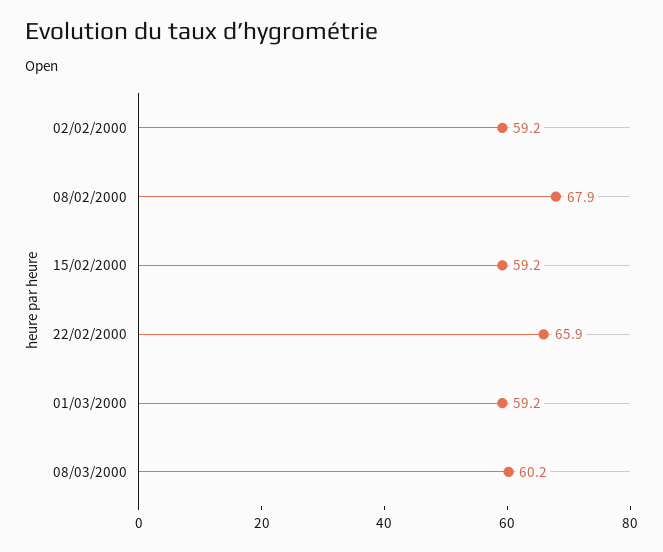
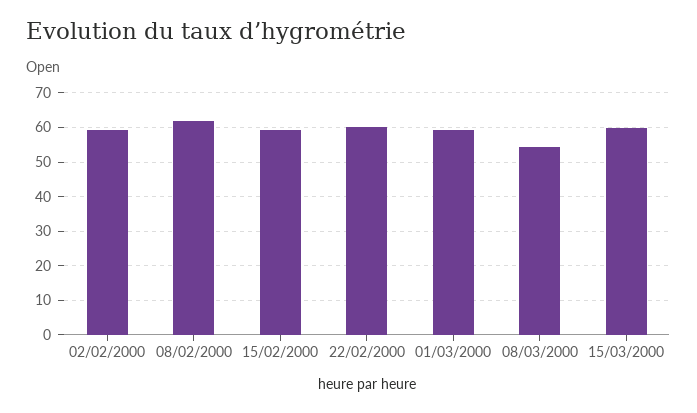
08/02/2000: 67.9 -> 62
22/02/2000: 65.9 -> 60
08/03/2000: 60.2 -> 54
15/03/2000: none -> 60

